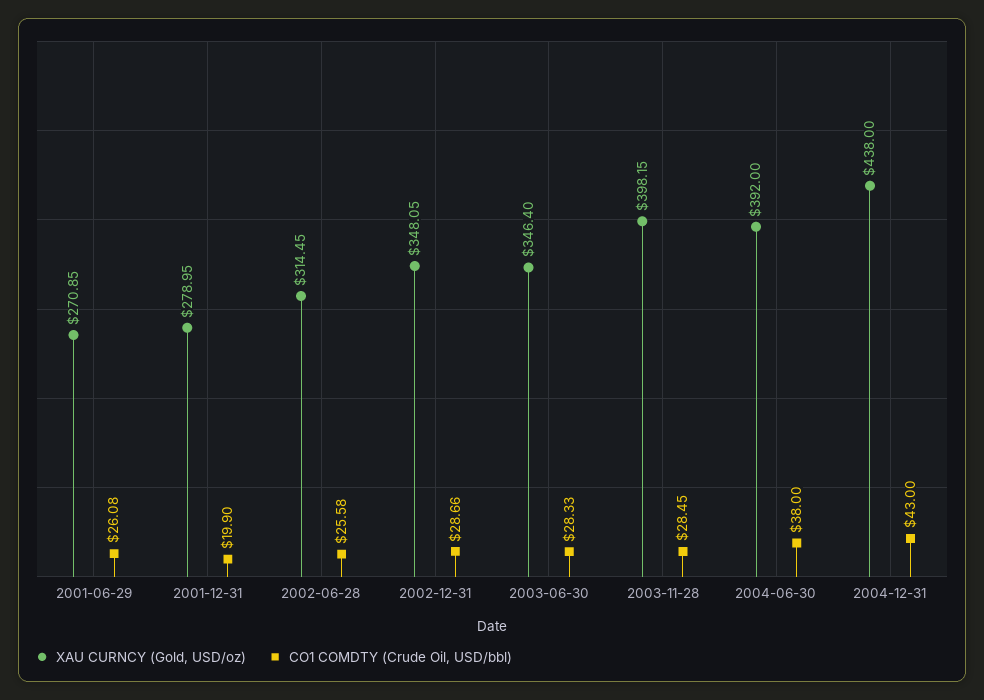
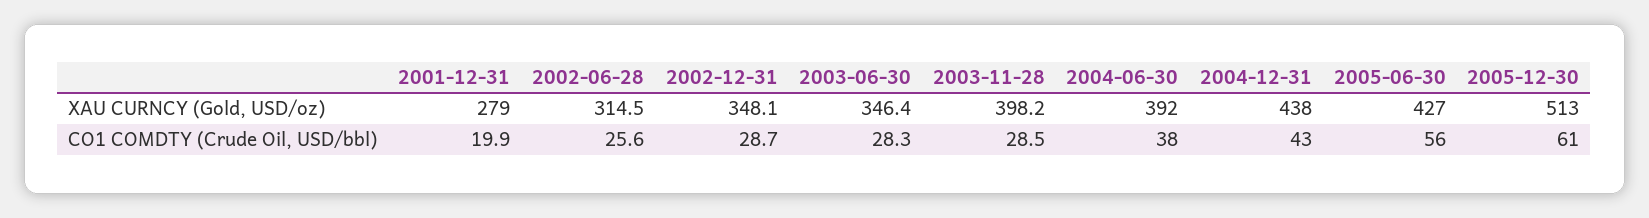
XAU CURNCY (Gold, USD/oz), 2001-06-29: 270.85 -> none
CO1 COMDTY (Crude Oil, USD/bbl), 2001-06-29: 26.08 -> none
XAU CURNCY (Gold, USD/oz), 2005-06-30: none -> 427
XAU CURNCY (Gold, USD/oz), 2005-12-30: none -> 513
CO1 COMDTY (Crude Oil, USD/bbl), 2005-06-30: none -> 56
CO1 COMDTY (Crude Oil, USD/bbl), 2005-12-30: none -> 61

